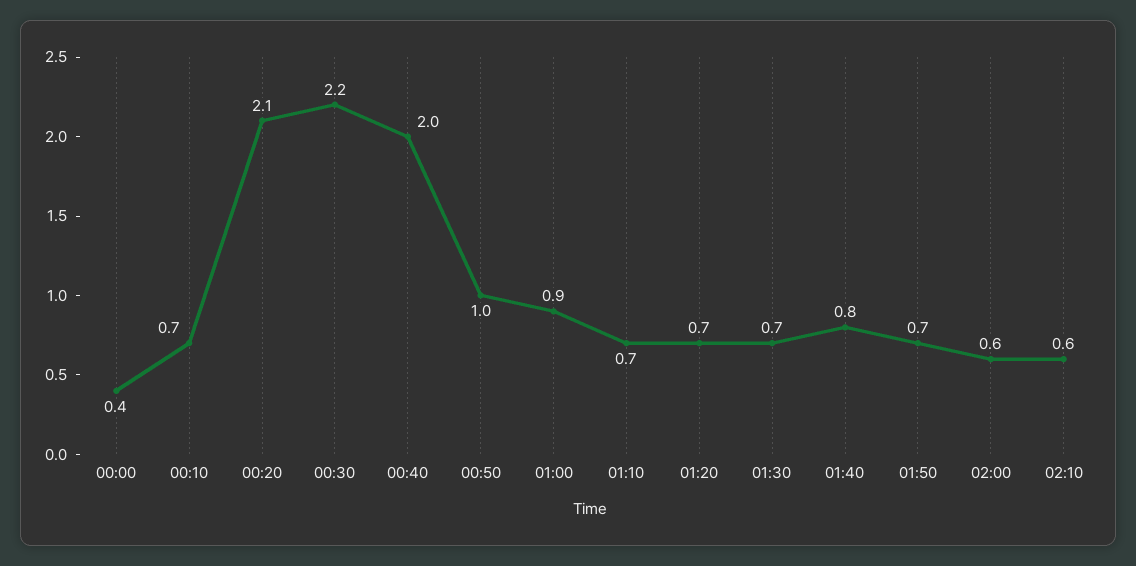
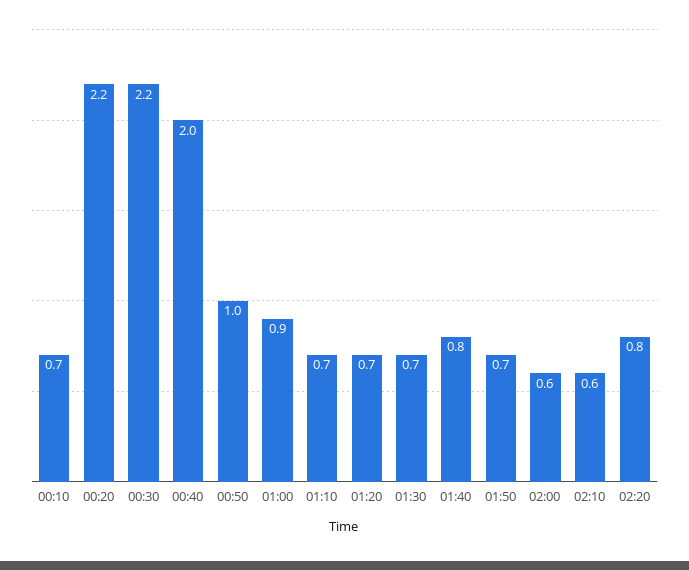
00:00: 0.4 -> none
00:20: 2.1 -> 2.2
02:20: none -> 0.8

